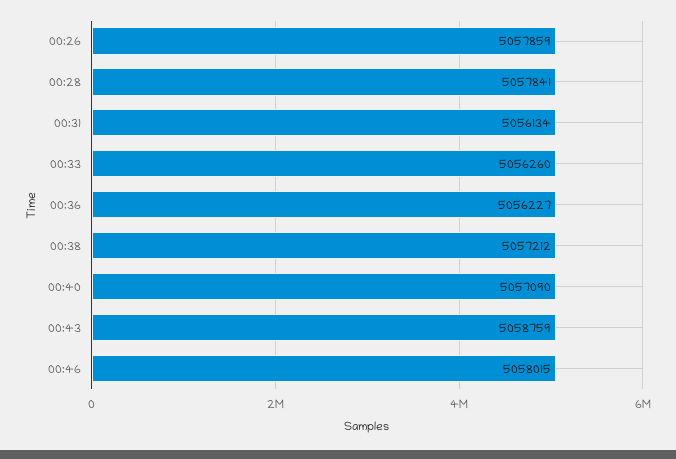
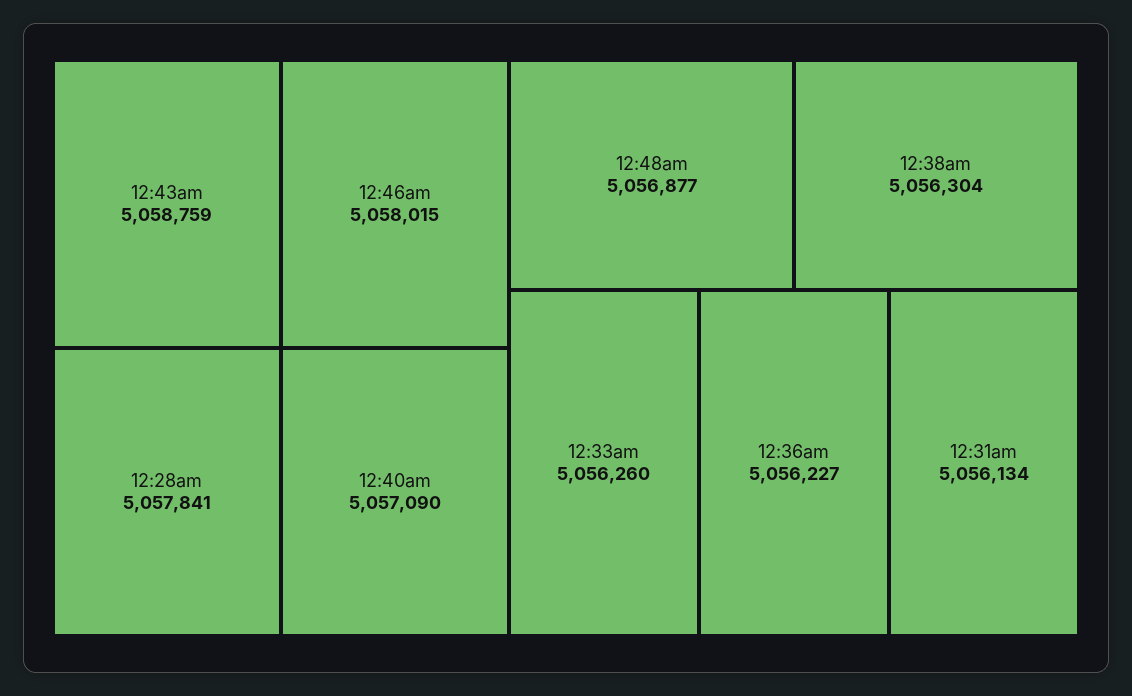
00:26: 5057859 -> none
00:38: 5057212 -> 5056304
12:48am: none -> 5056877

